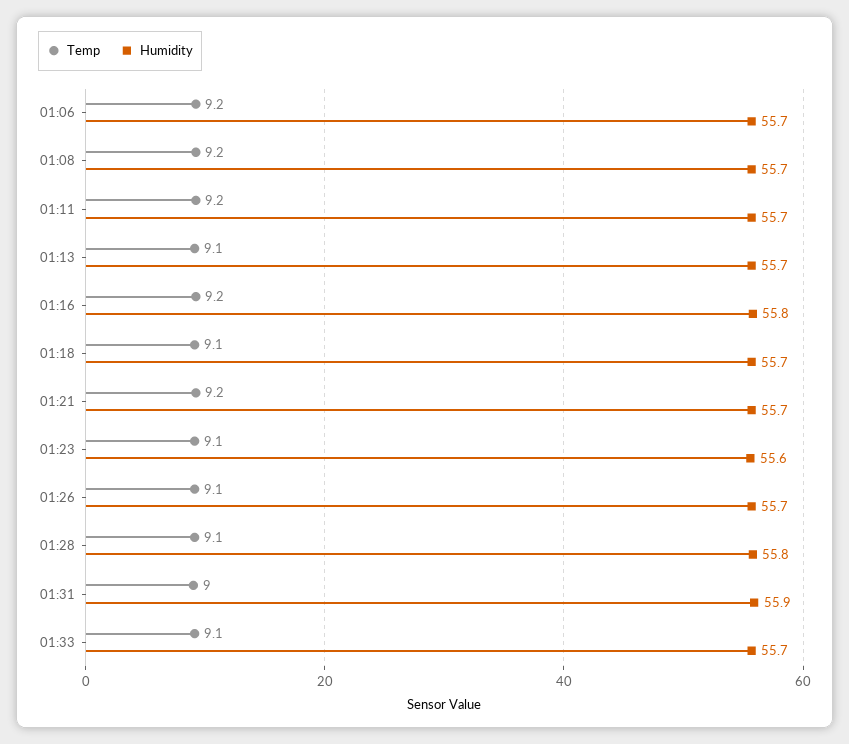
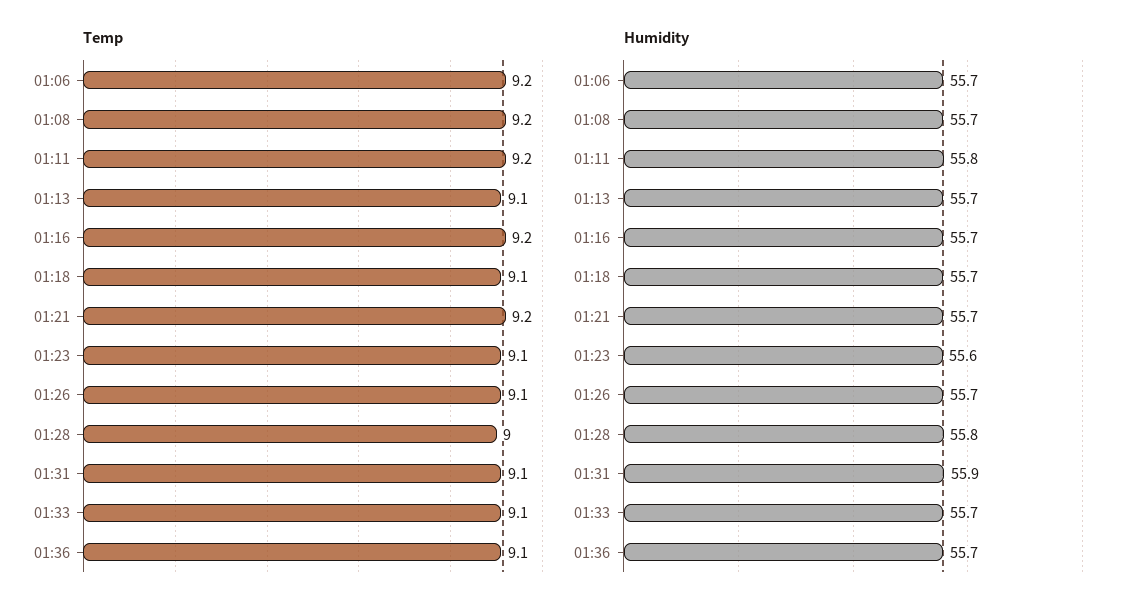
Humidity, 01:11: 55.7 -> 55.8
Humidity, 01:16: 55.8 -> 55.7
Temp, 01:28: 9.1 -> 9
Temp, 01:31: 9 -> 9.1
Temp, 01:36: none -> 9.1
Humidity, 01:36: none -> 55.7

